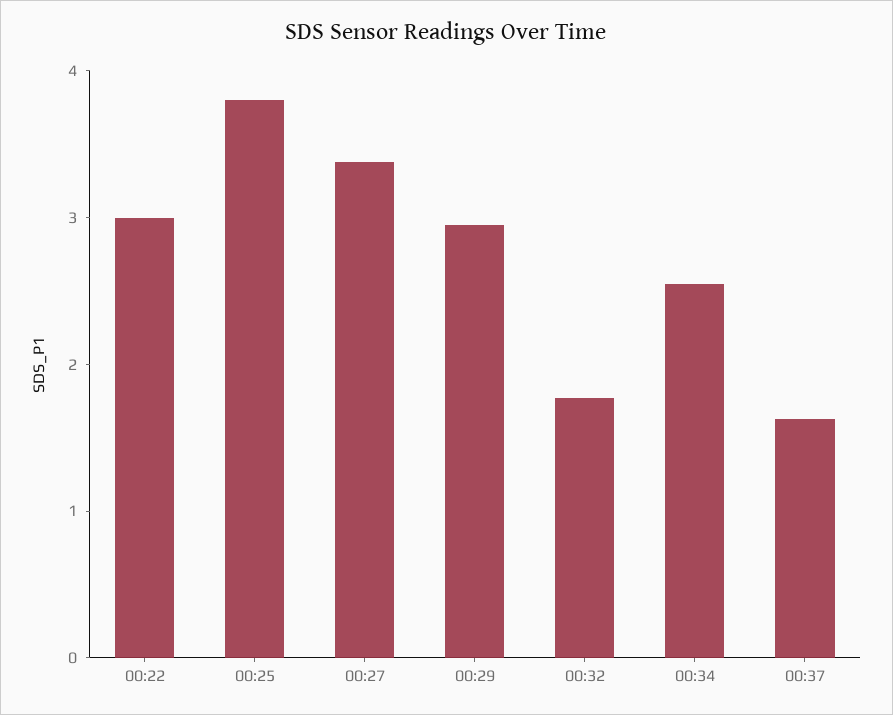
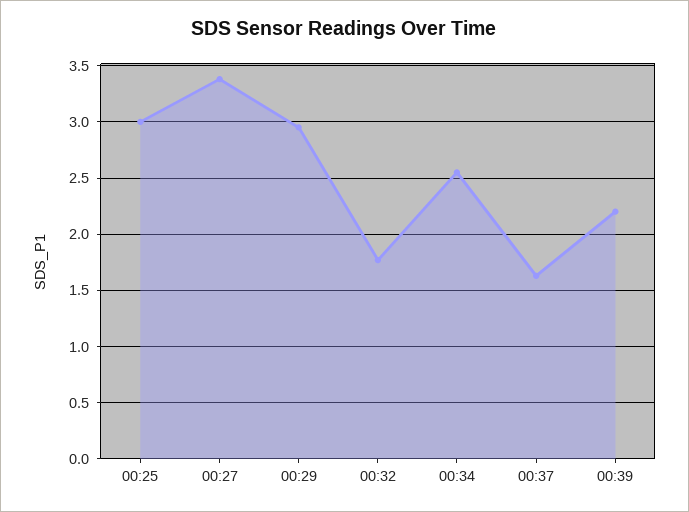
00:22: 3 -> none
00:25: 3.8 -> 3
00:39: none -> 2.2

